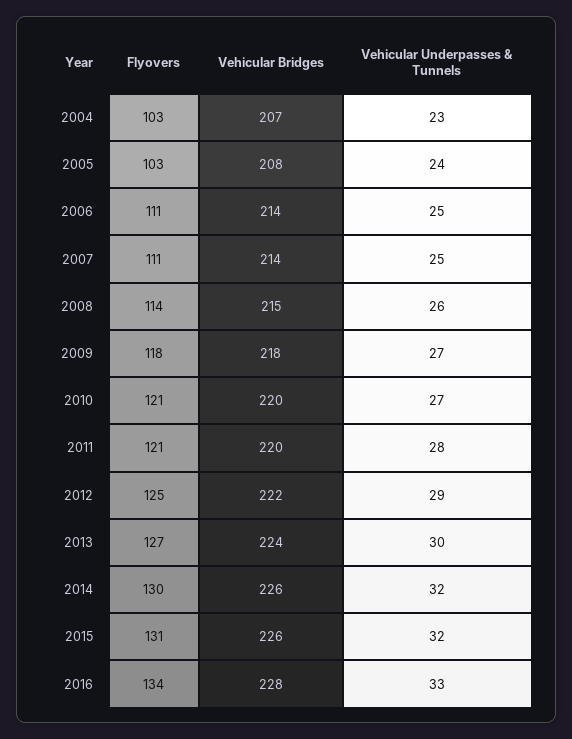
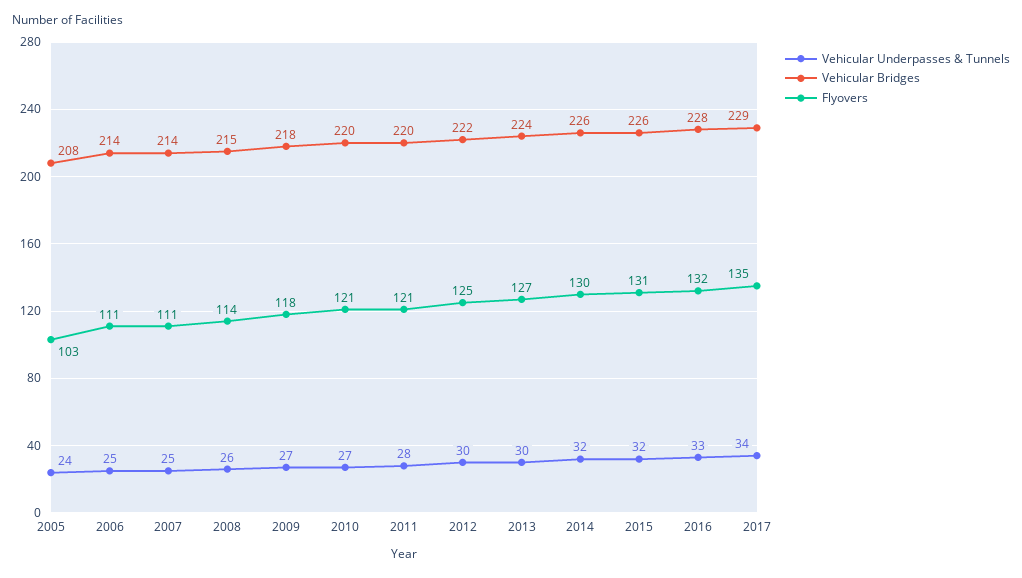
Flyovers, 2004: 103 -> none
Vehicular Bridges, 2004: 207 -> none
Vehicular Underpasses & Tunnels, 2004: 23 -> none
Vehicular Underpasses & Tunnels, 2012: 29 -> 30
Flyovers, 2016: 134 -> 132
Vehicular Underpasses & Tunnels, 2017: none -> 34
Vehicular Bridges, 2017: none -> 229
Flyovers, 2017: none -> 135

